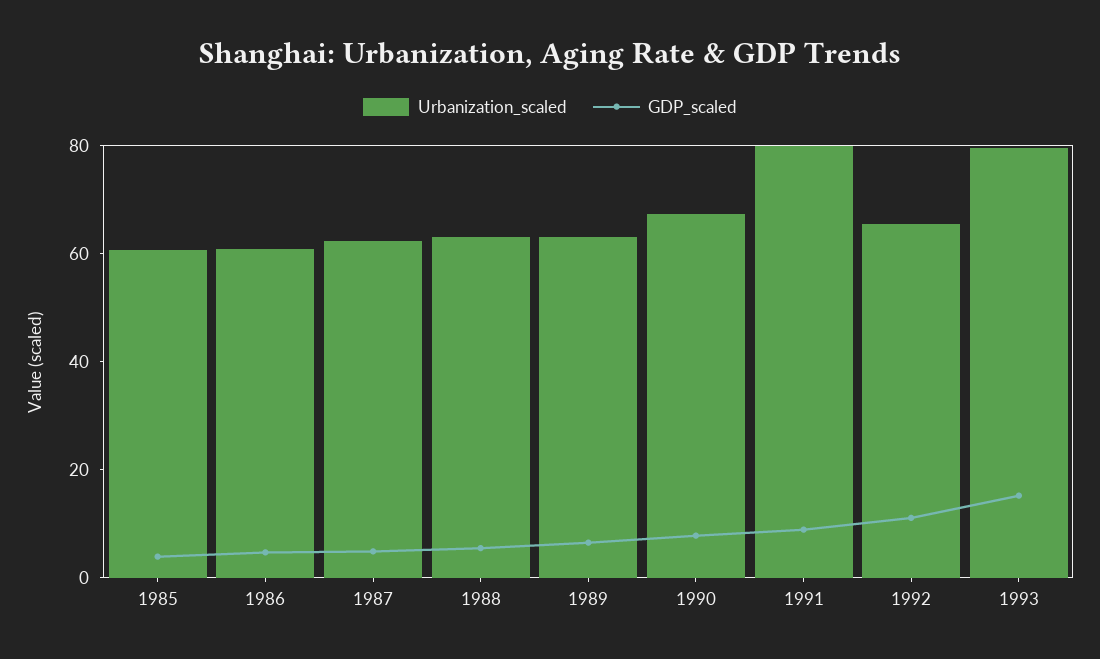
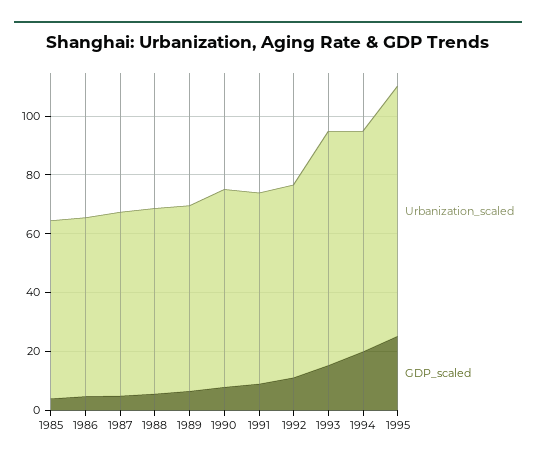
Urbanization_scaled, 1991: 80 -> 65
Urbanization_scaled, 1994: none -> 75
GDP_scaled, 1994: none -> 20
Urbanization_scaled, 1995: none -> 85
GDP_scaled, 1995: none -> 25

